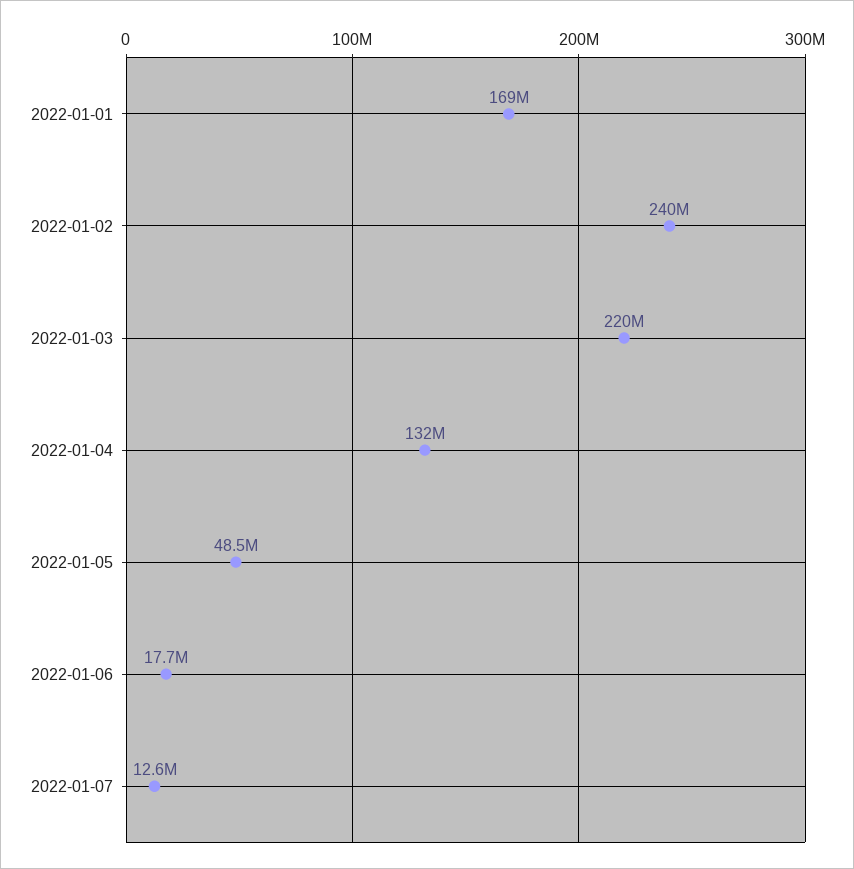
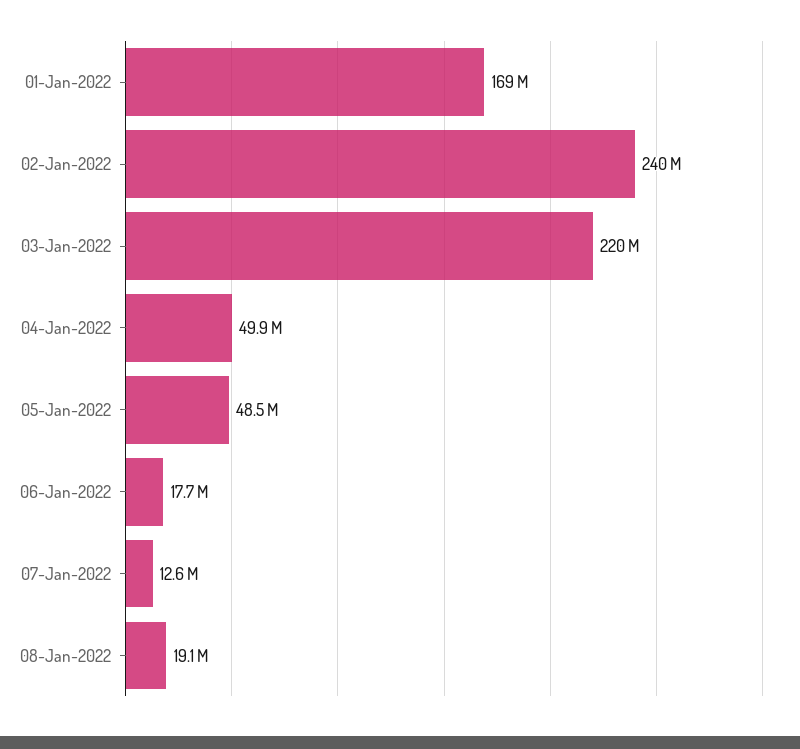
2022-01-04: 132000000 -> 49900000
08-Jan-2022: none -> 19100000

